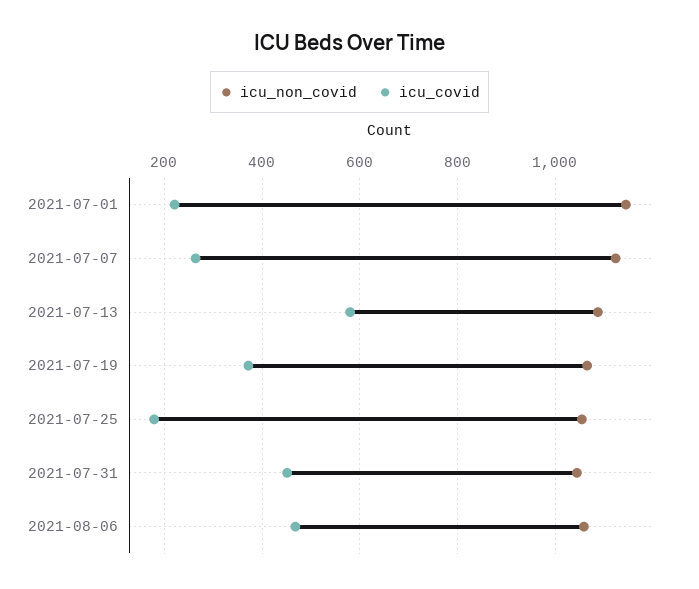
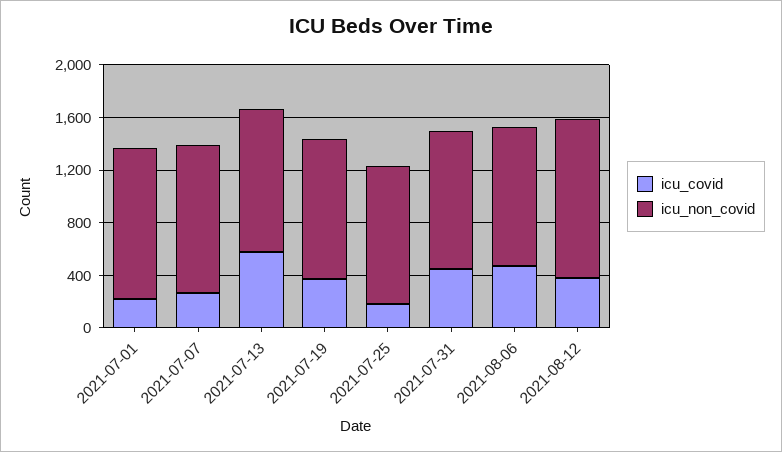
icu_covid, 2021-08-12: none -> 400
icu_non_covid, 2021-08-12: none -> 1200

